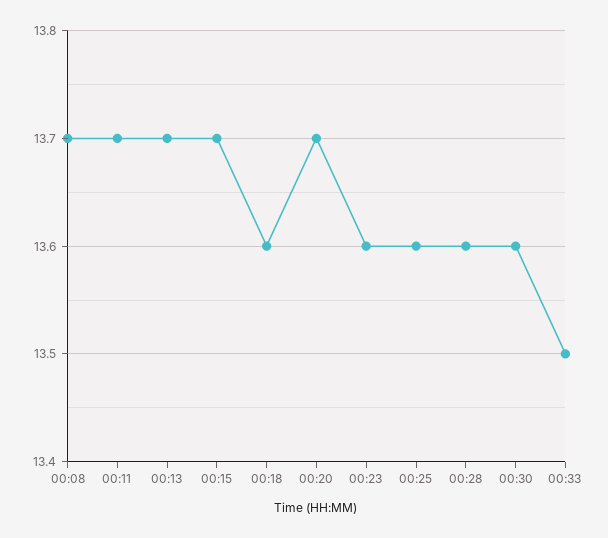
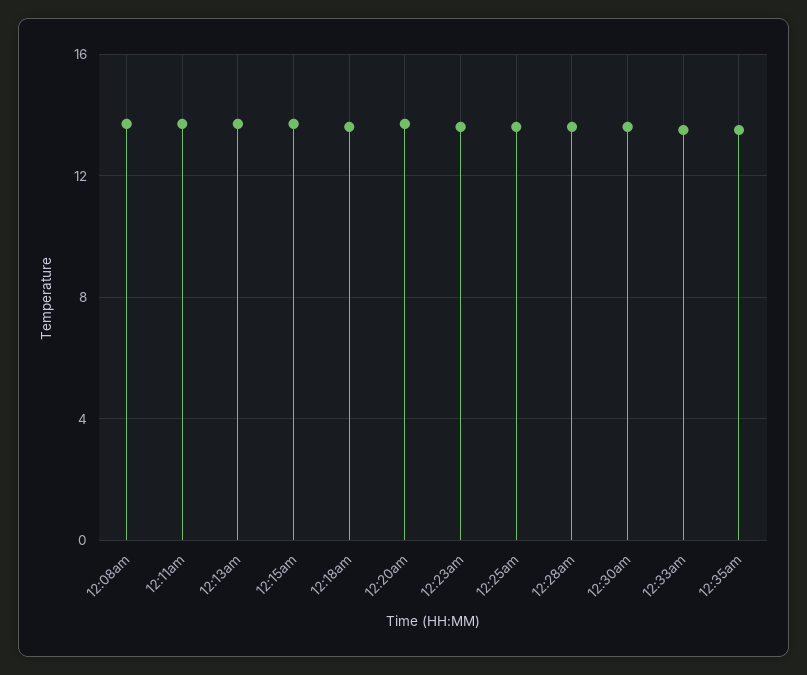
12:35am: none -> 13.5

